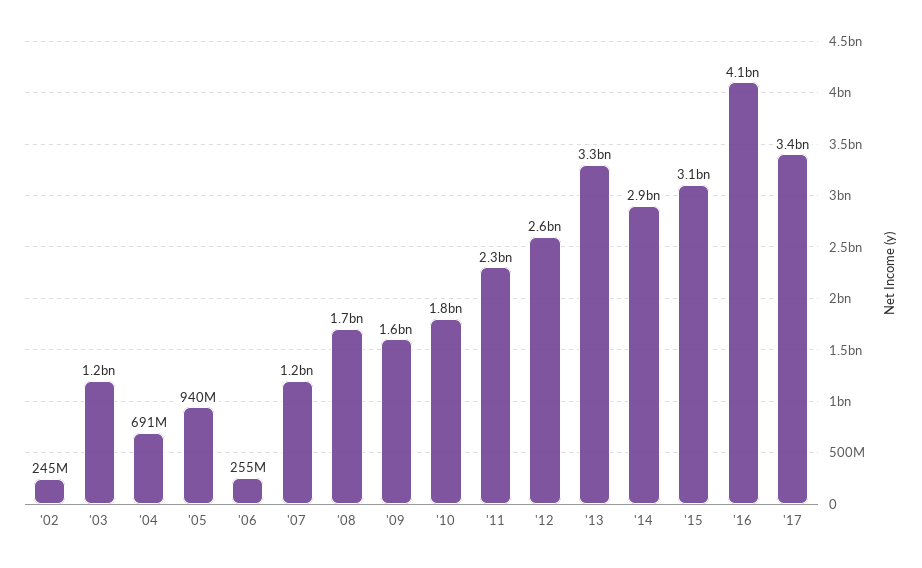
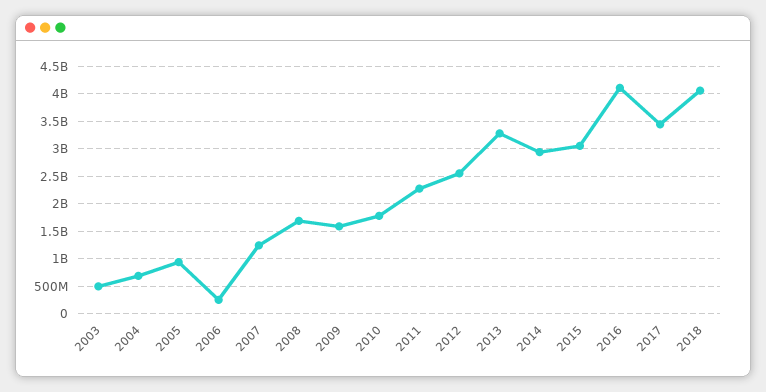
'02: 245000000 -> none
'03: 1200000000 -> 500000000
2018: none -> 4000000000

